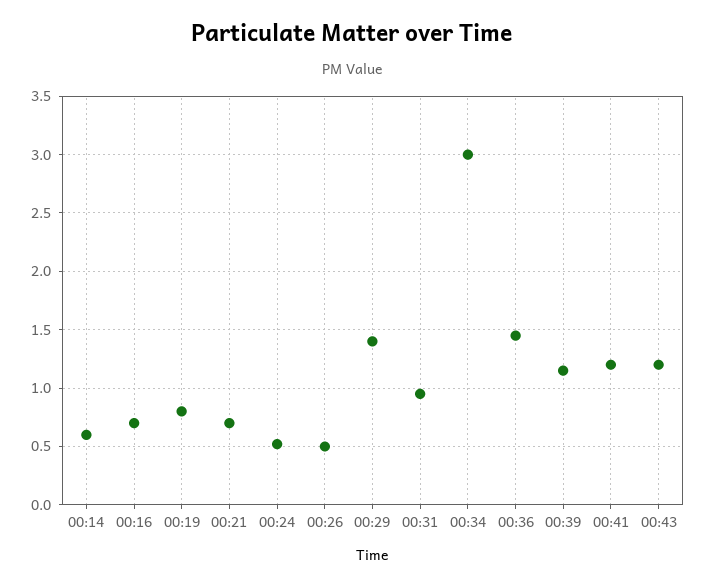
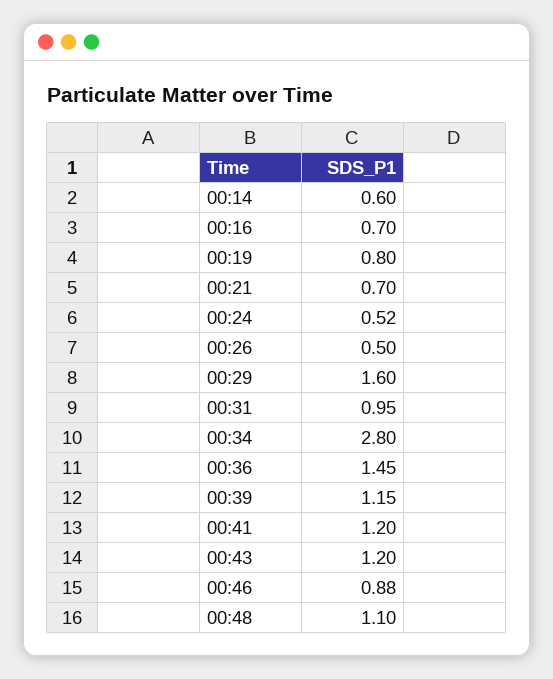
00:29: 1.4 -> 1.6
00:34: 3 -> 2.8
00:46: none -> 0.88
00:48: none -> 1.1

